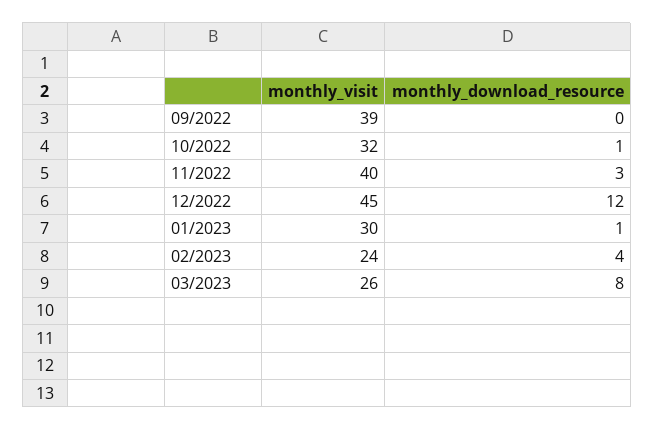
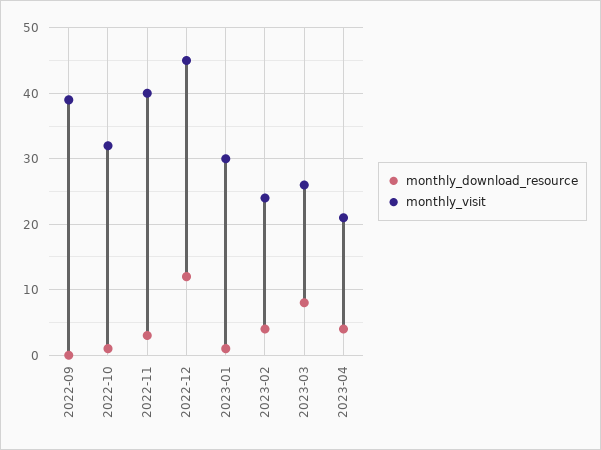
monthly_download_resource, 2023-04: none -> 4
monthly_visit, 2023-04: none -> 21

